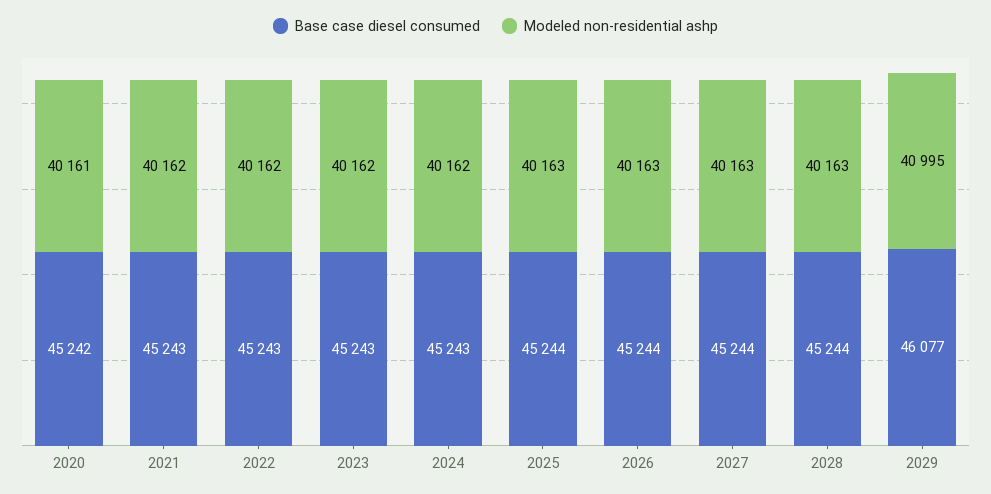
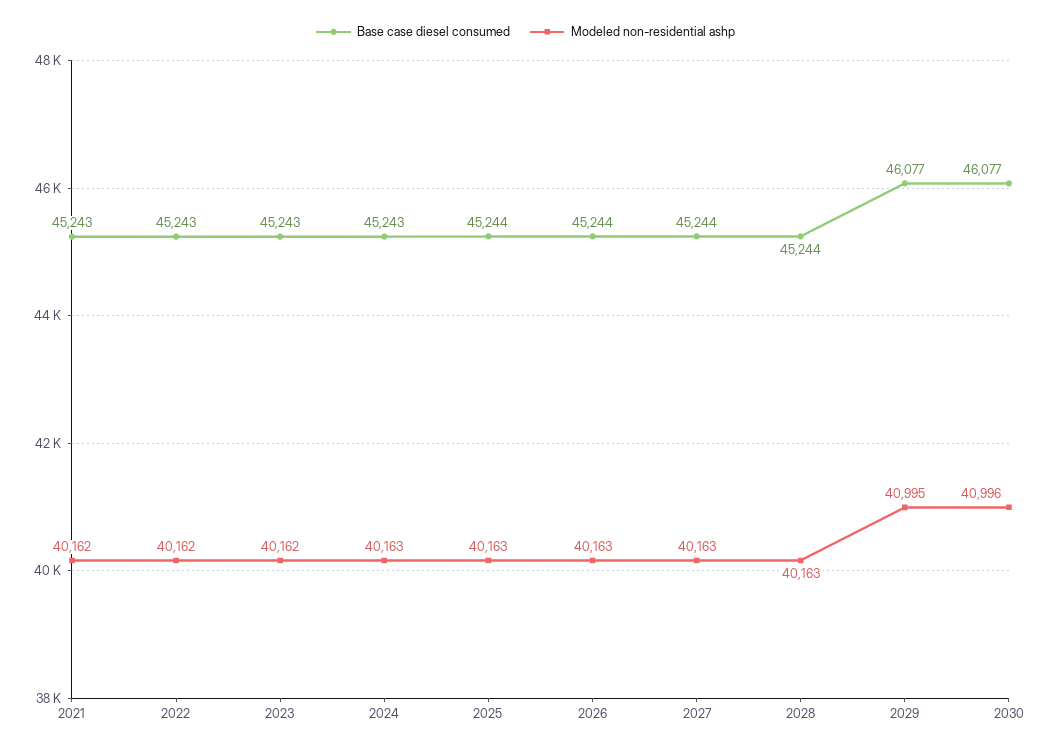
Base case diesel consumed, 2020: 45242 -> none
Modeled non-residential ashp, 2020: 40161 -> none
Modeled non-residential ashp, 2024: 40162 -> 40163
Base case diesel consumed, 2030: none -> 46077
Modeled non-residential ashp, 2030: none -> 40996

